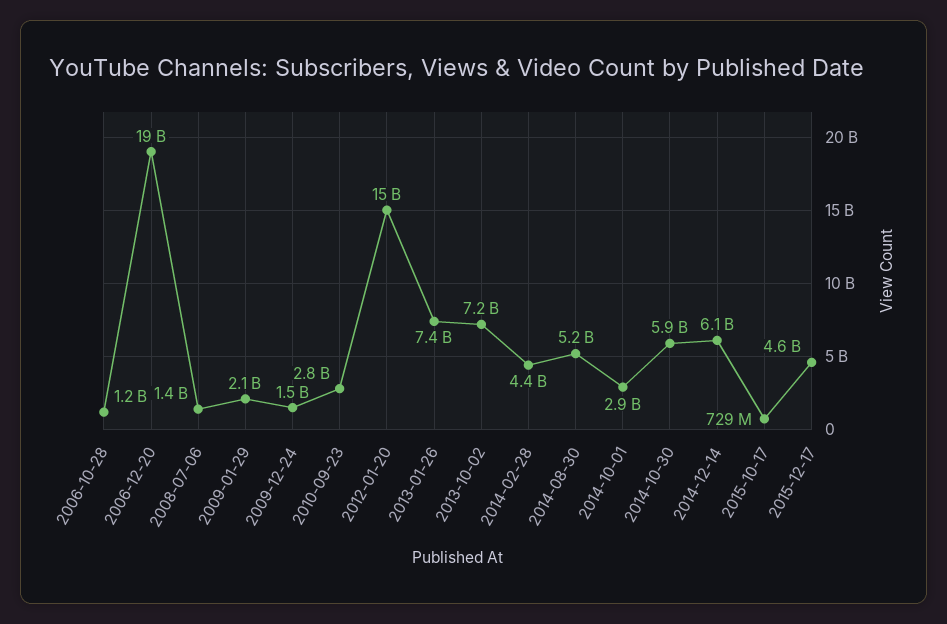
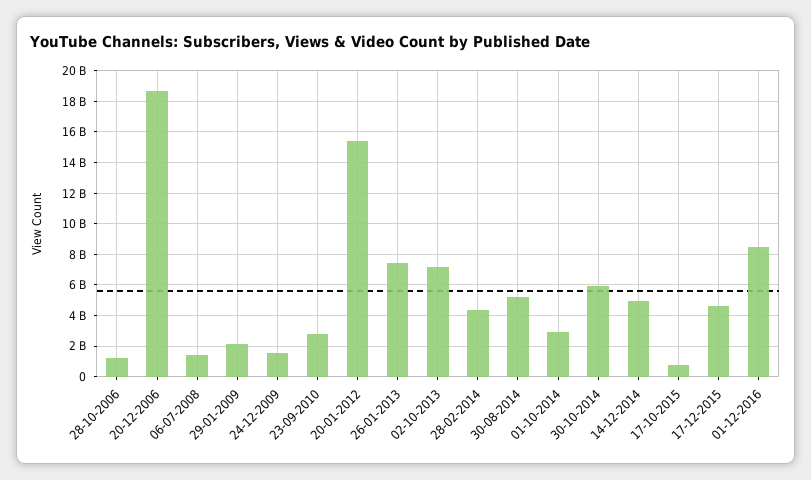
2014-12-14: 6100000000 -> 5000000000
01-12-2016: none -> 8500000000

